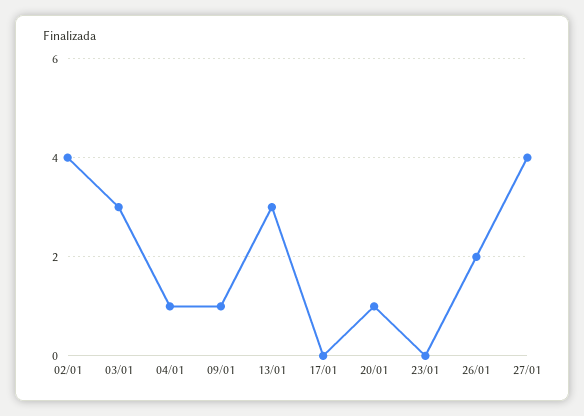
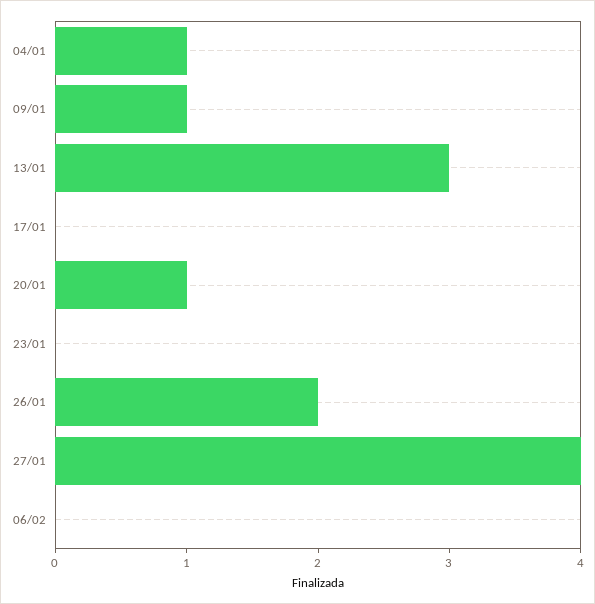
02/01: 4 -> none
03/01: 3 -> none
06/02: none -> 0

